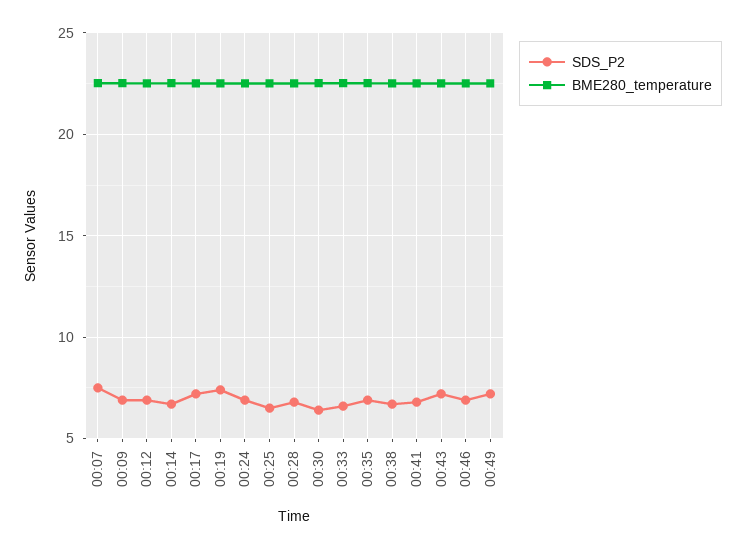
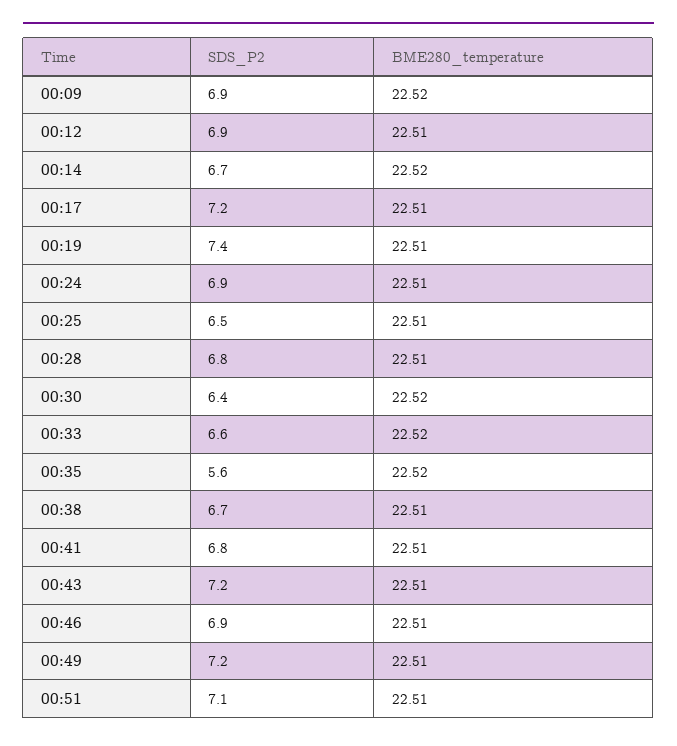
SDS_P2, 00:07: 7.5 -> none
BME280_temperature, 00:07: 22.5 -> none
SDS_P2, 00:35: 7 -> 5.6
SDS_P2, 00:51: none -> 7.1
BME280_temperature, 00:51: none -> 22.51

